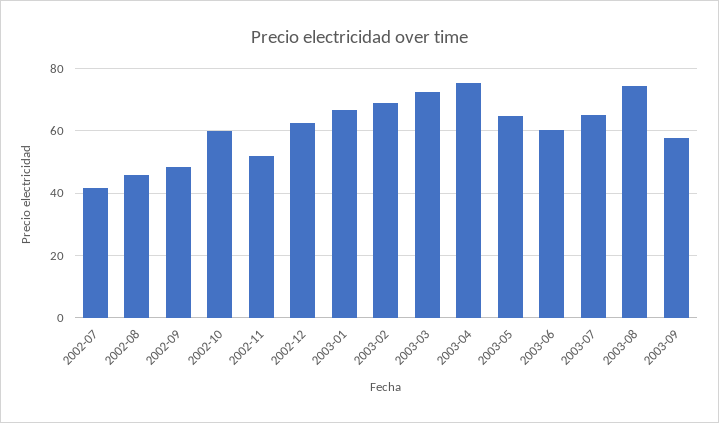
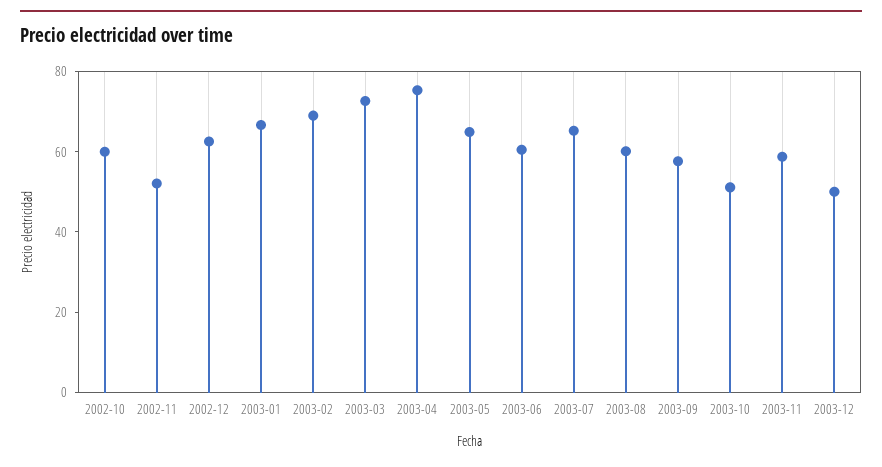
2002-07: 42 -> none
2002-08: 46 -> none
2002-09: 48 -> none
2003-08: 74 -> 60
2003-10: none -> 50
2003-11: none -> 60
2003-12: none -> 50

